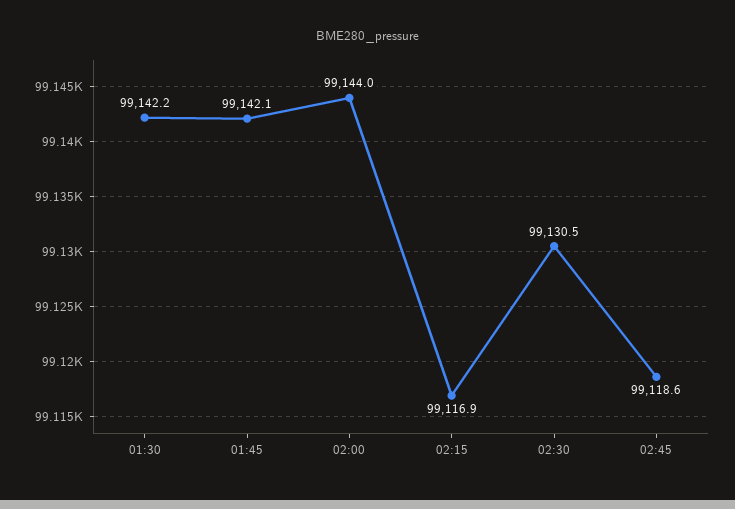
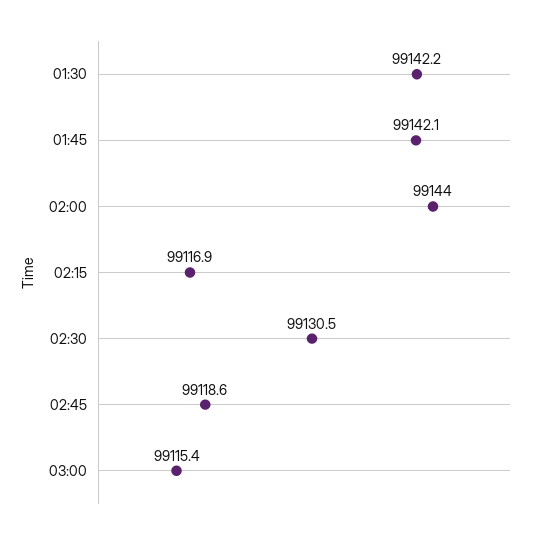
03:00: none -> 99115.4

